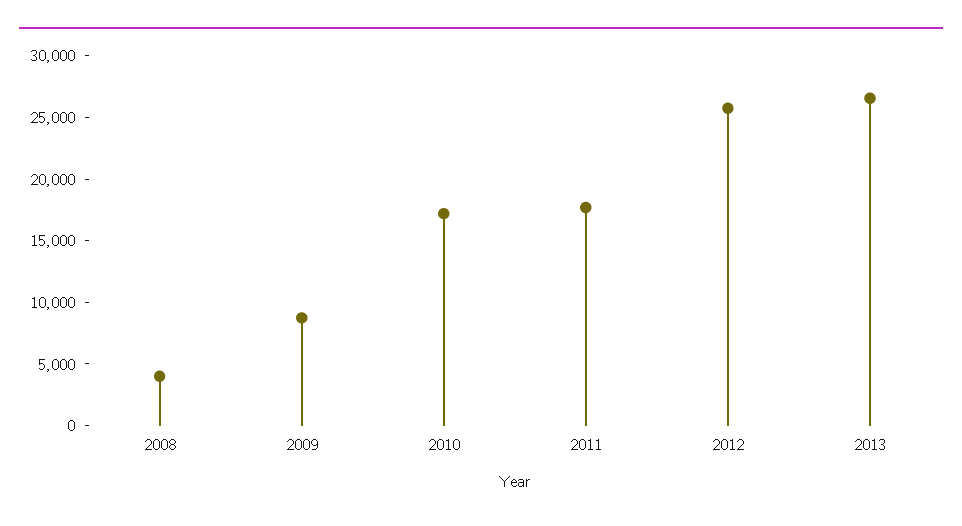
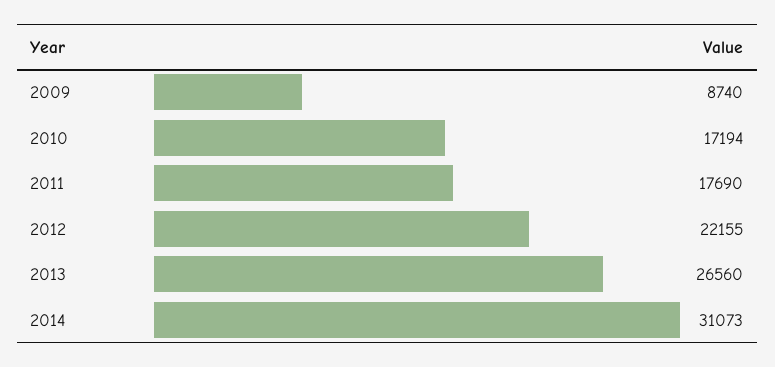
2008: 4000 -> none
2012: 26000 -> 22155
2014: none -> 31073

